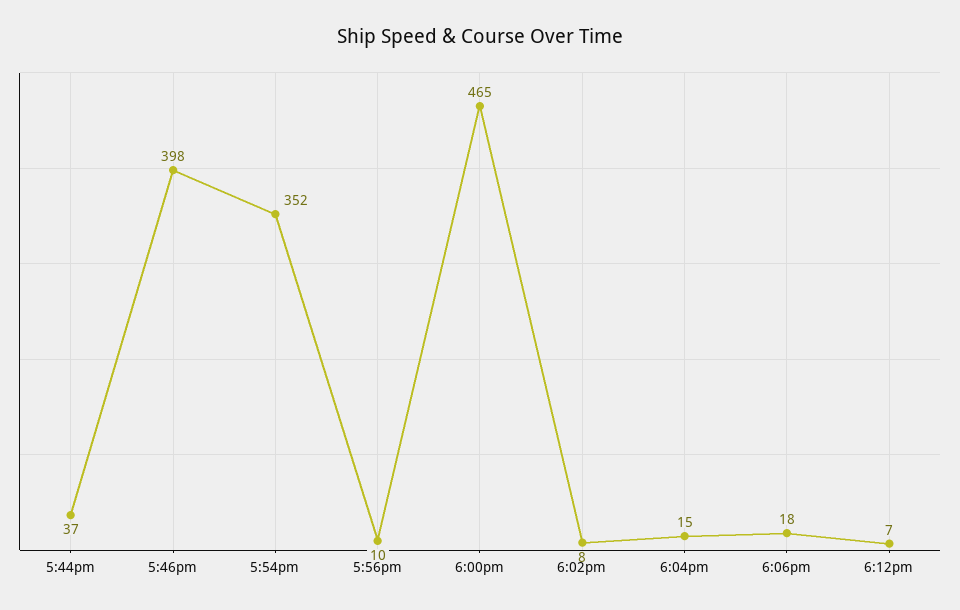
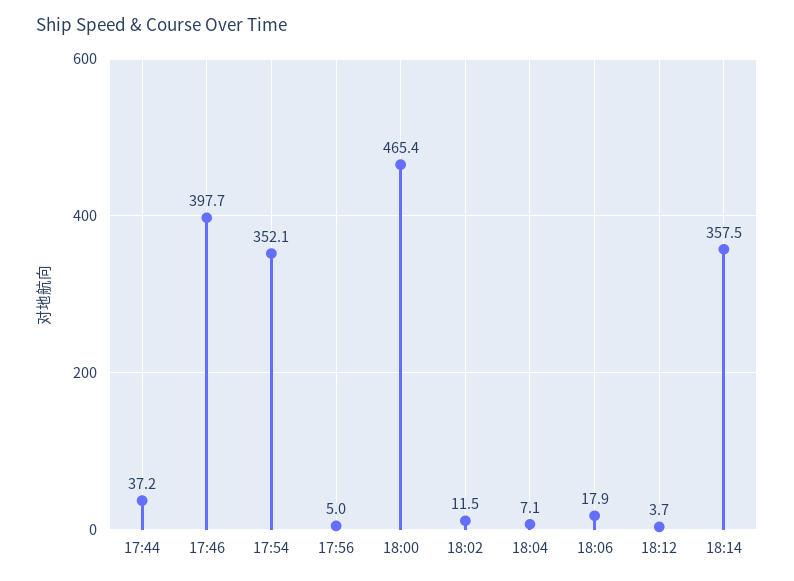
5:56pm: 10 -> 5
6:02pm: 8 -> 11.5
6:04pm: 15 -> 7.1
6:12pm: 7 -> 3.7
18:14: none -> 357.5

